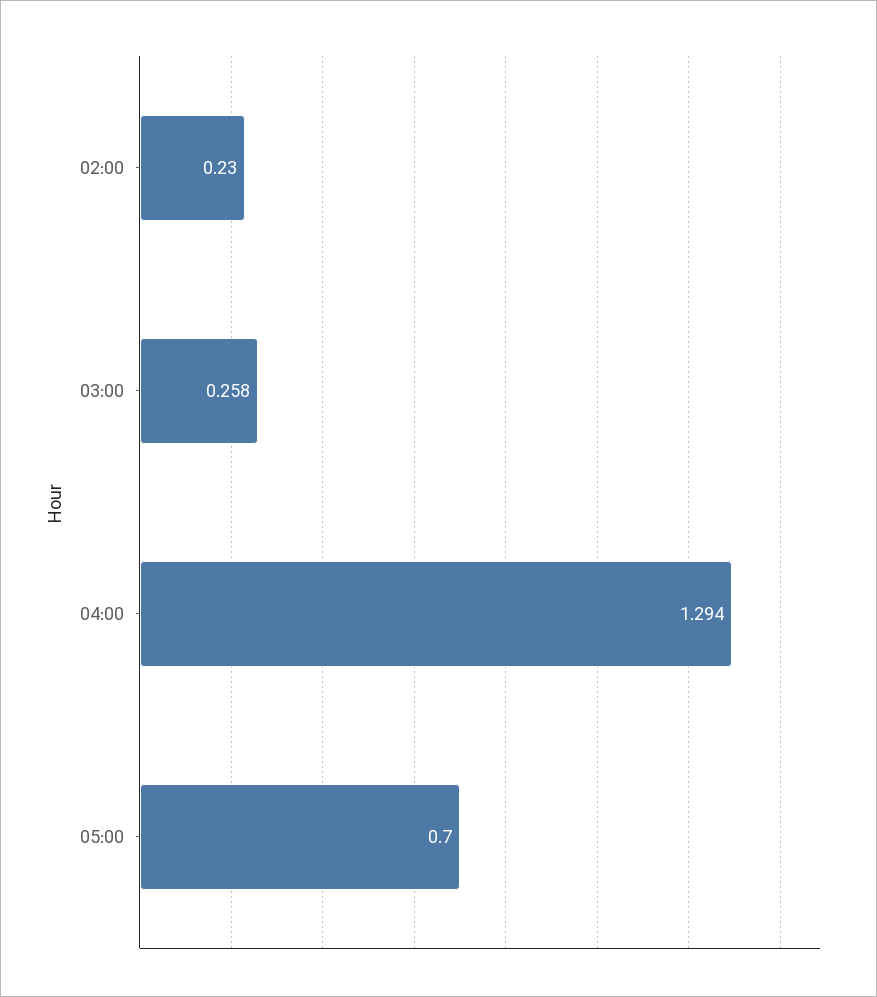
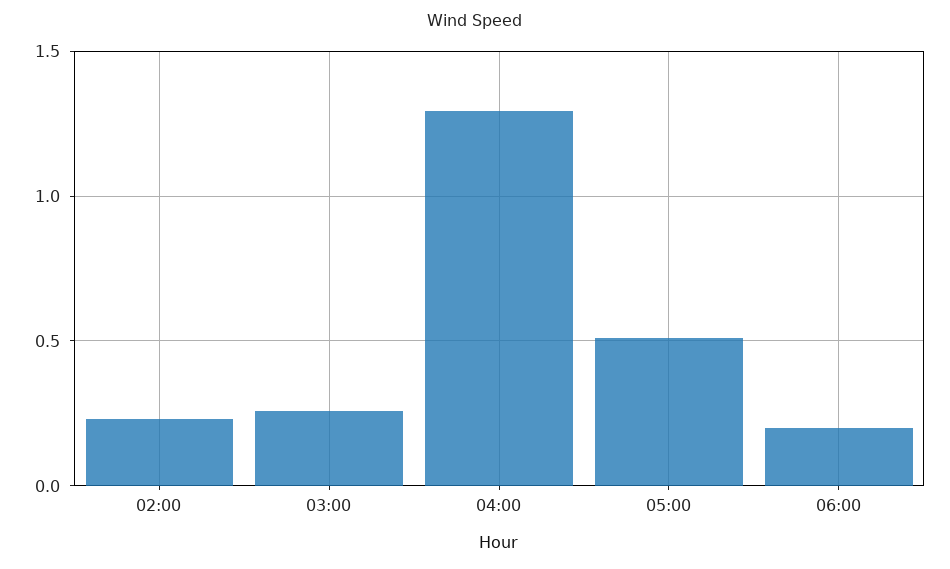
05:00: 0.7 -> 0.5
06:00: none -> 0.2

